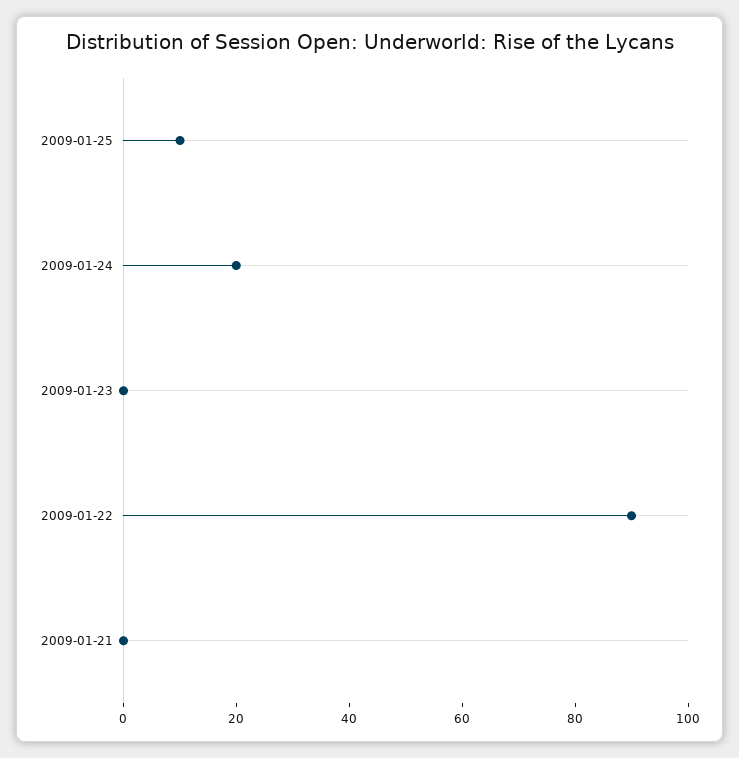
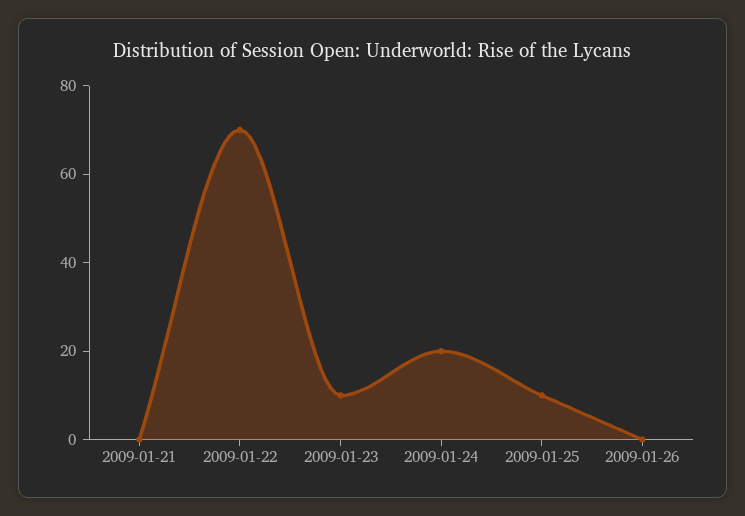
2009-01-23: 0 -> 10
2009-01-22: 90 -> 70
2009-01-26: none -> 0

